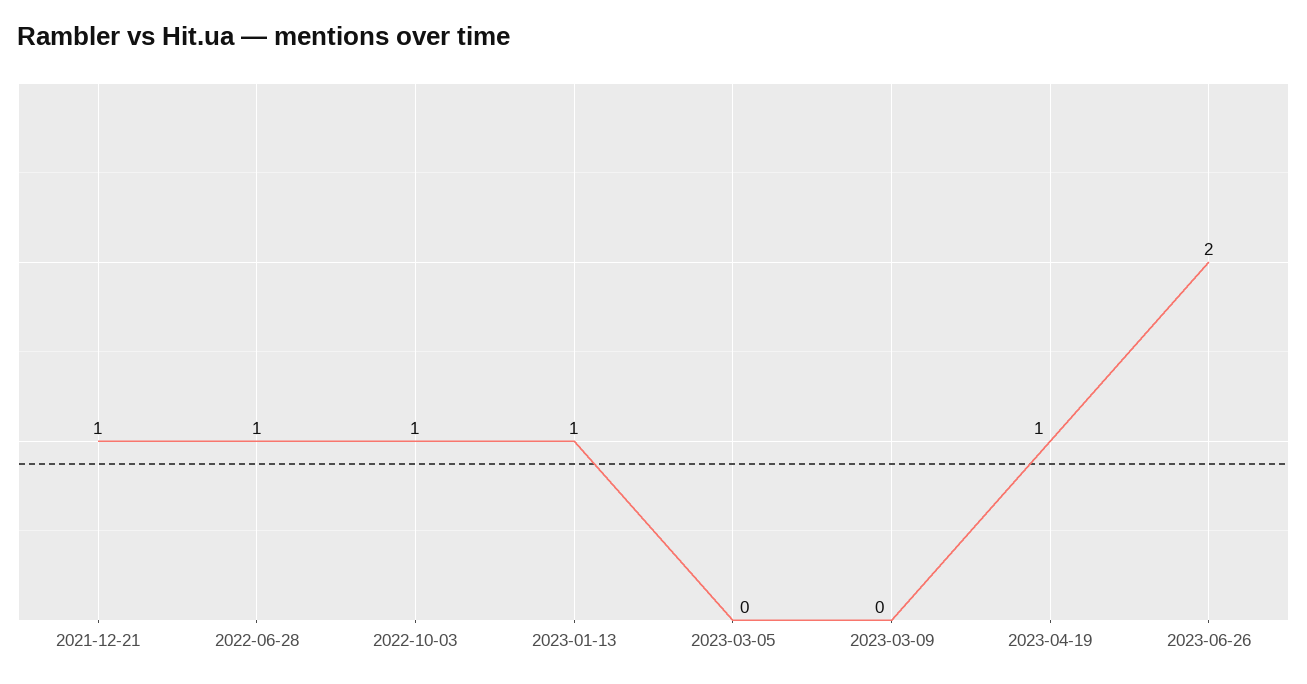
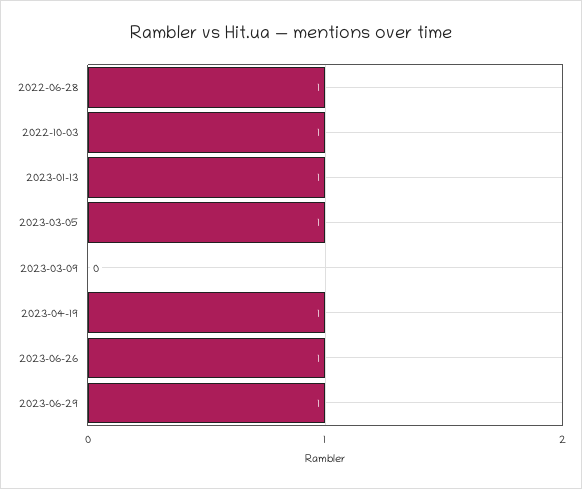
2021-12-21: 1 -> none
2023-03-05: 0 -> 1
2023-06-26: 2 -> 1
2023-06-29: none -> 1

